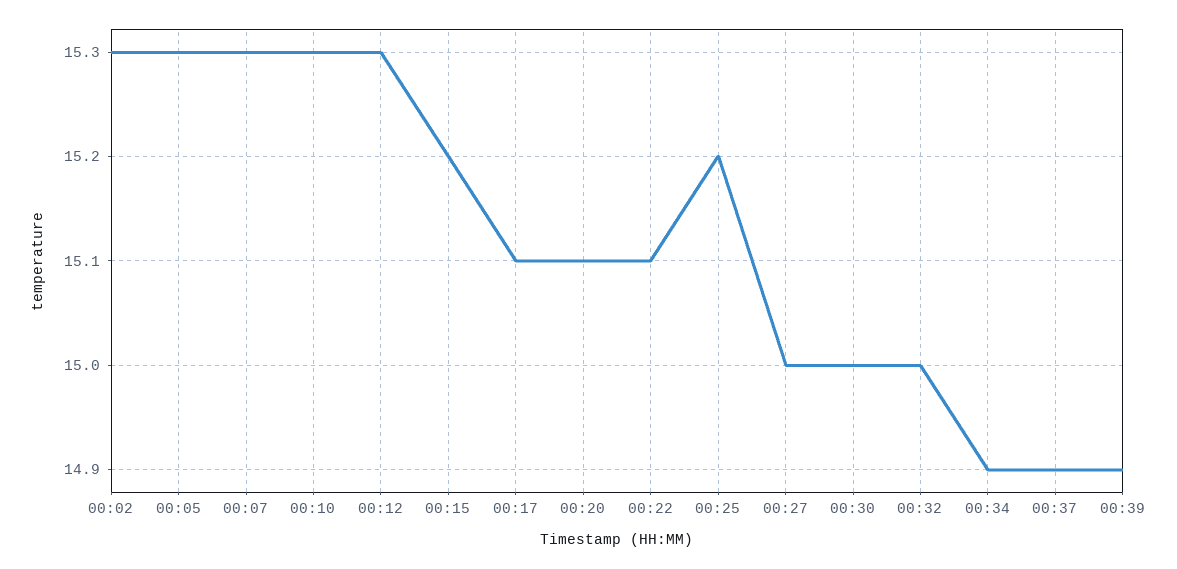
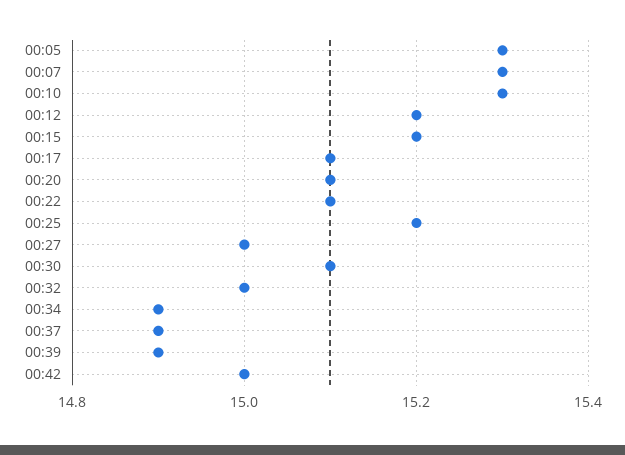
00:02: 15.3 -> none
00:12: 15.3 -> 15.2
00:30: 15 -> 15.1
00:42: none -> 15

